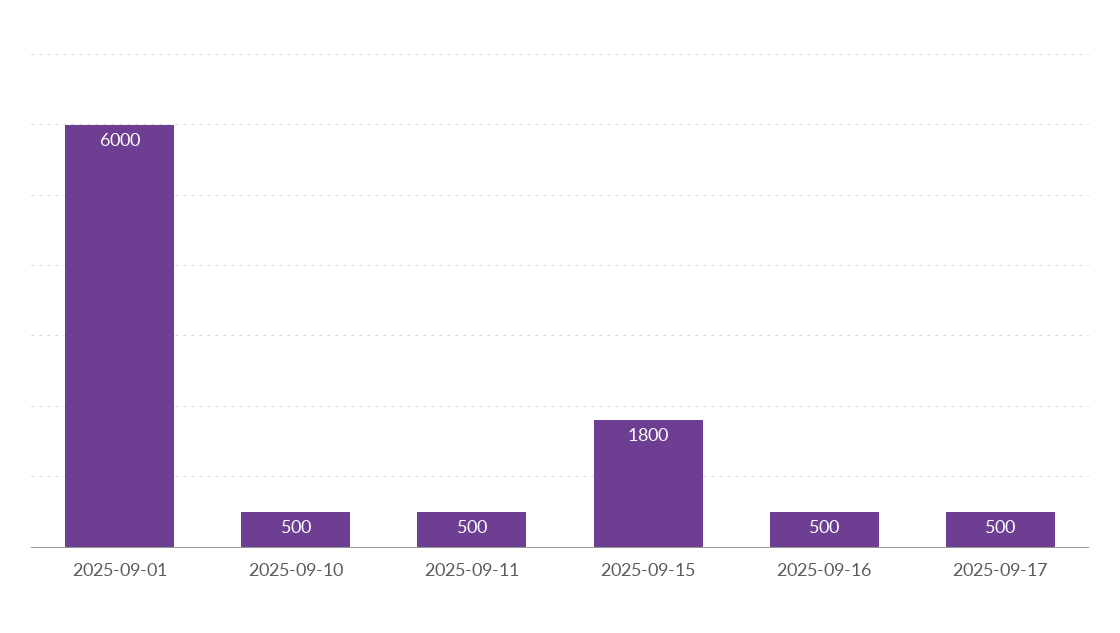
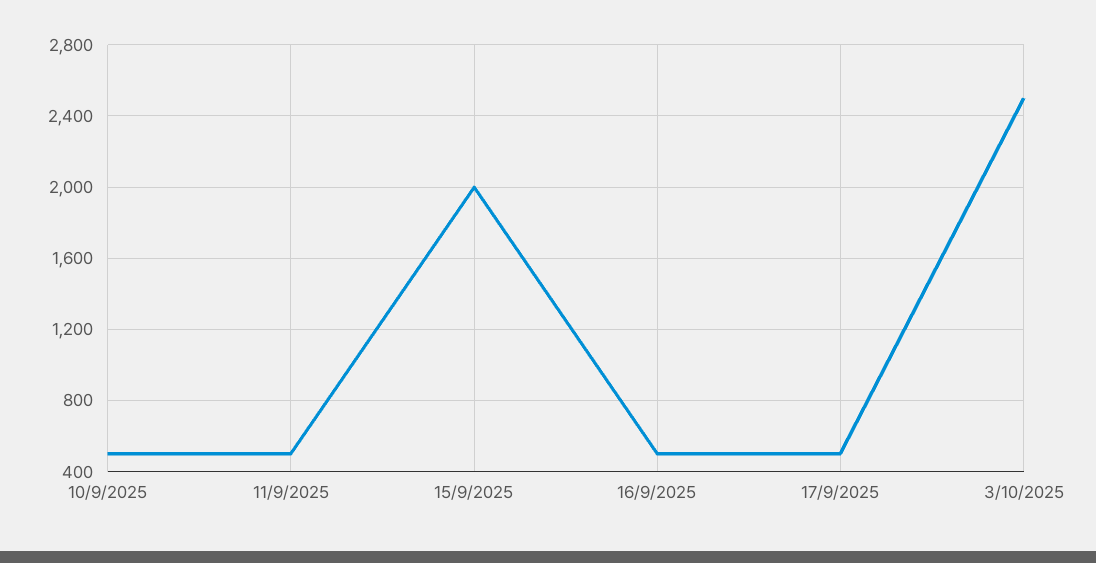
2025-09-01: 6000 -> none
2025-09-15: 1800 -> 2000
3/10/2025: none -> 2500

